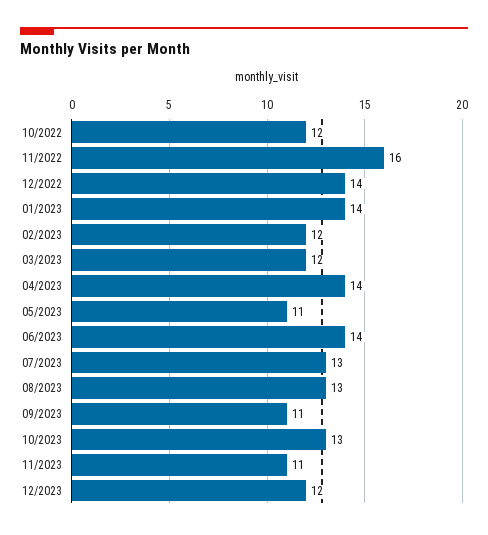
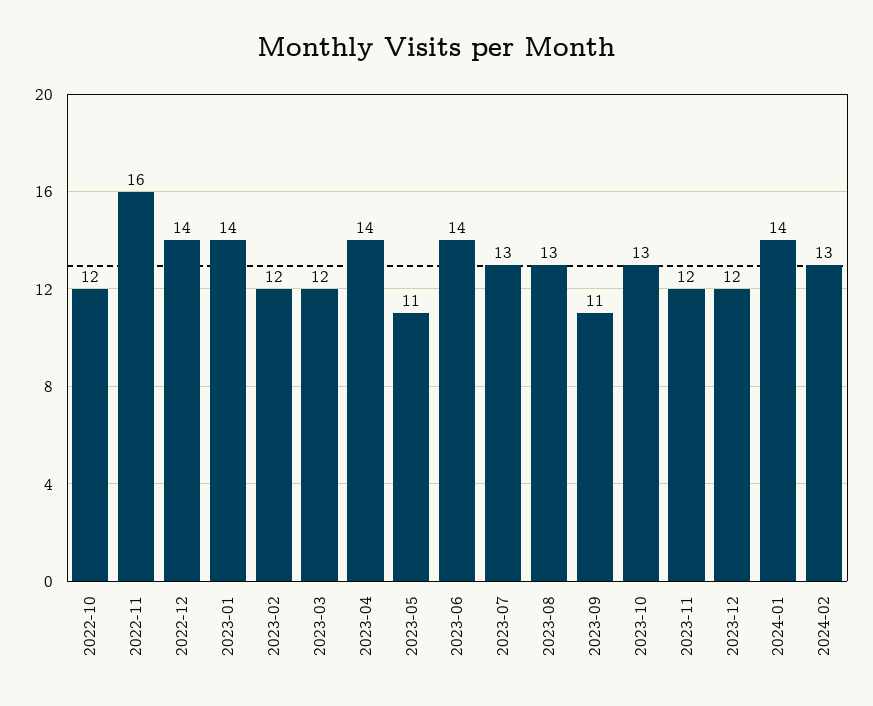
11/2023: 11 -> 12
2024-01: none -> 14
2024-02: none -> 13

